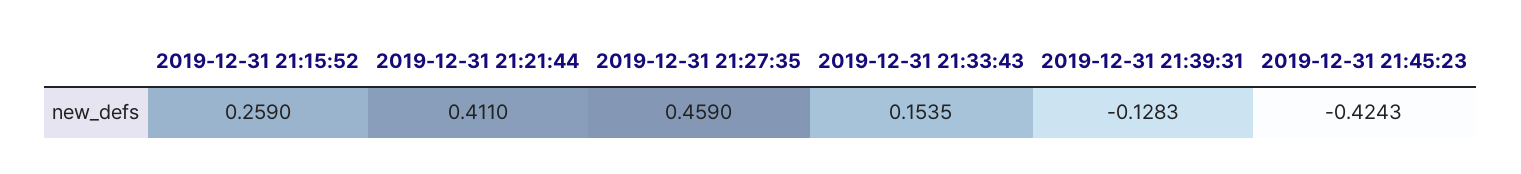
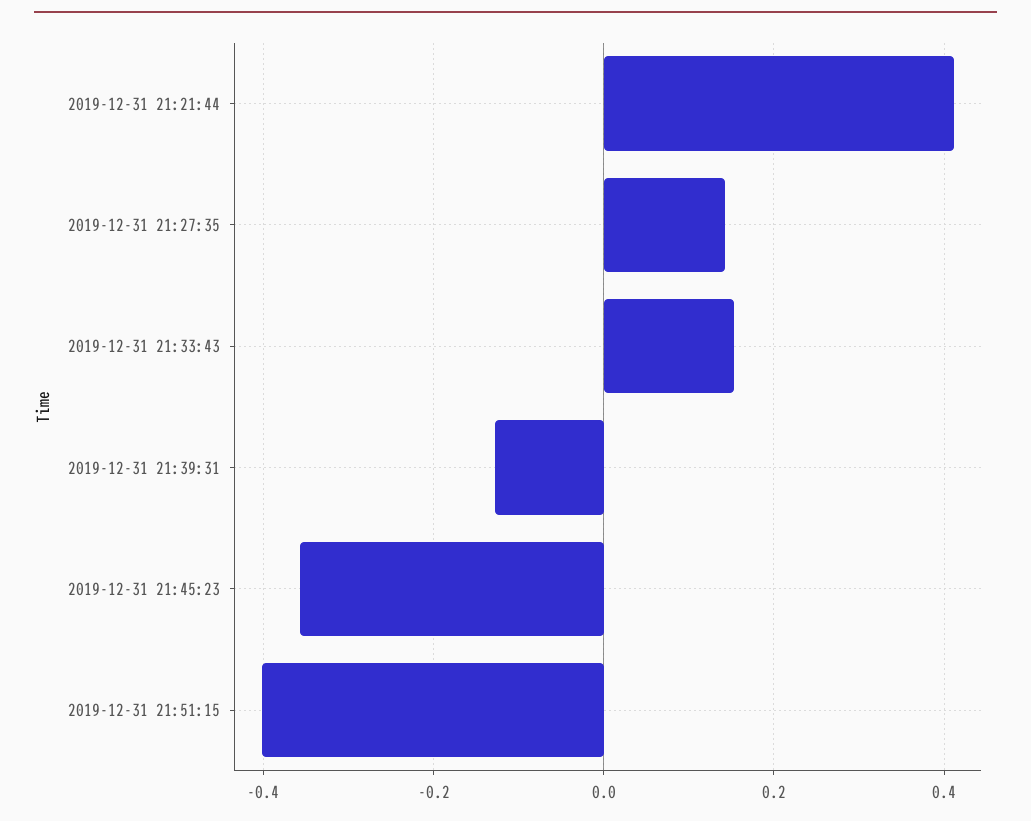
2019-12-31 21:15:52: 0.259 -> none
2019-12-31 21:27:35: 0.459 -> 0.14
2019-12-31 21:45:23: -0.4243 -> -0.36
2019-12-31 21:51:15: none -> -0.4

